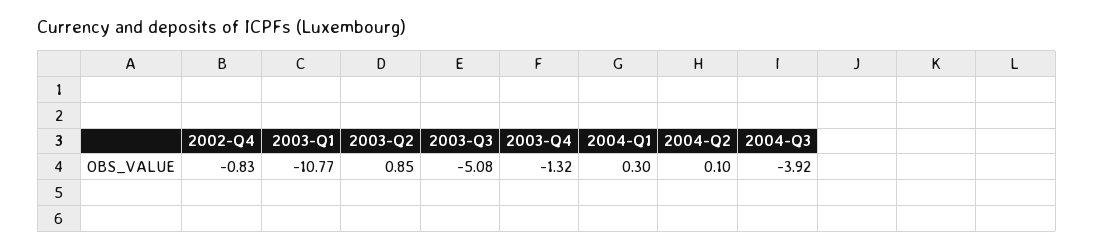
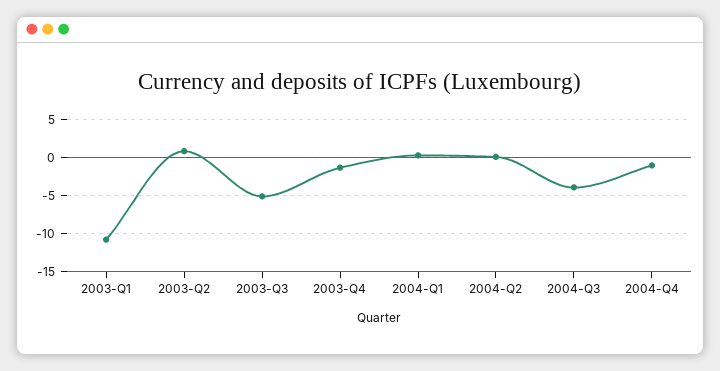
2002-Q4: -0.83 -> none
2004-Q4: none -> -1

